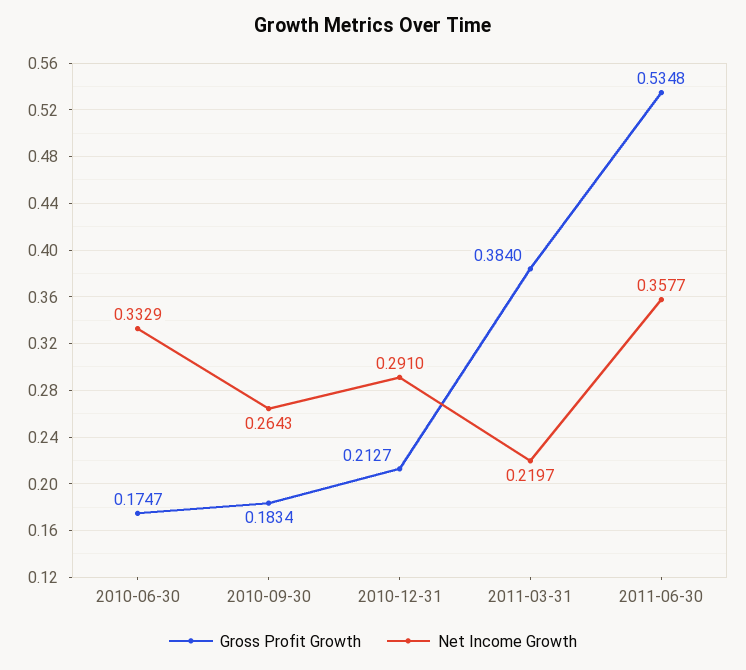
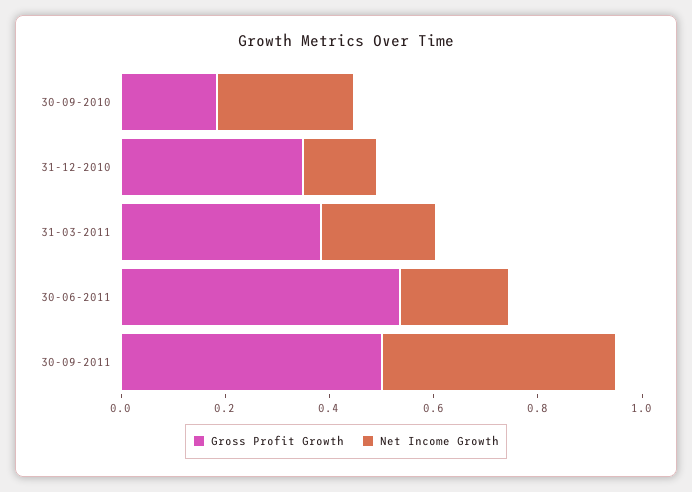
Gross Profit Growth, 2010-06-30: 0.1747 -> none
Net Income Growth, 2010-06-30: 0.3329 -> none
Gross Profit Growth, 2010-12-31: 0.2127 -> 0.35
Net Income Growth, 2010-12-31: 0.291 -> 0.15
Net Income Growth, 2011-06-30: 0.3577 -> 0.2
Gross Profit Growth, 30-09-2011: none -> 0.5
Net Income Growth, 30-09-2011: none -> 0.45

